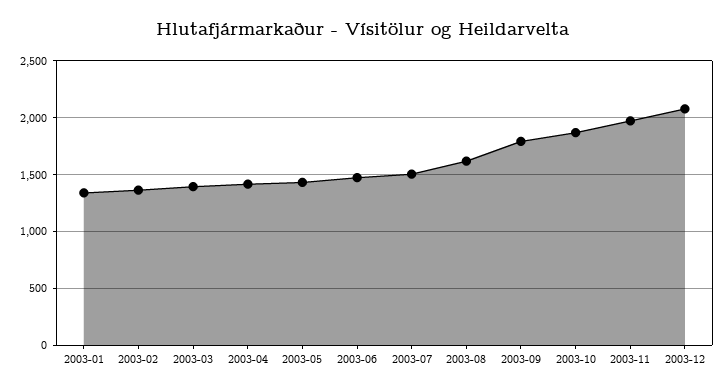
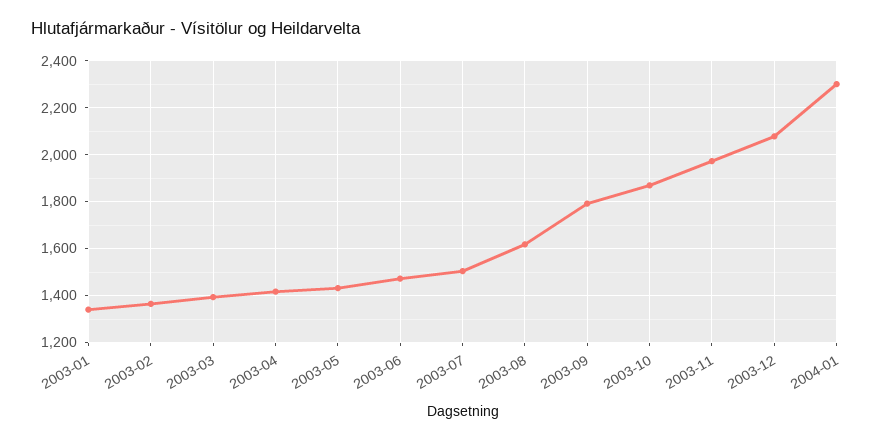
2004-01: none -> 2300

